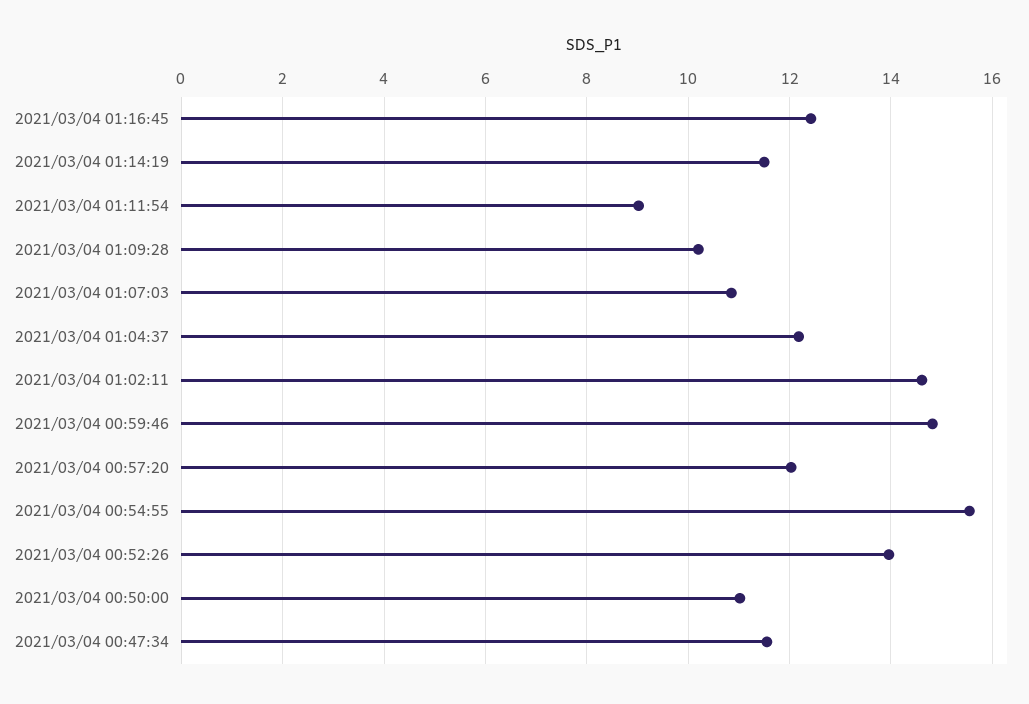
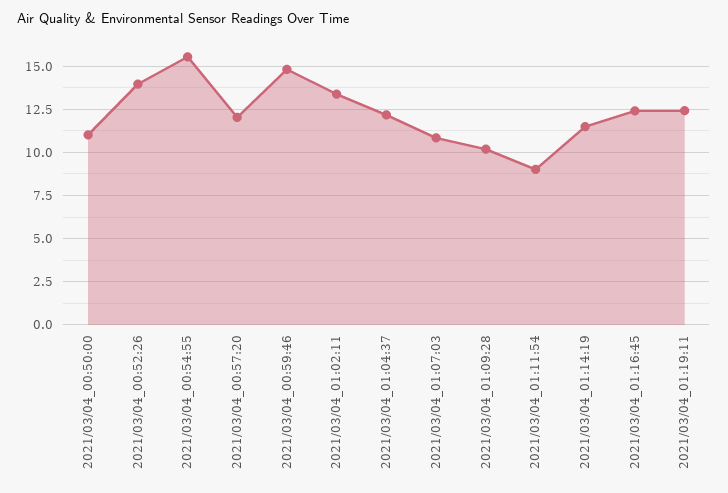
2021/03/04 01:02:11: 14.6 -> 13.5
2021/03/04 00:47:34: 11.6 -> none
2021/03/04_01:19:11: none -> 12.5

